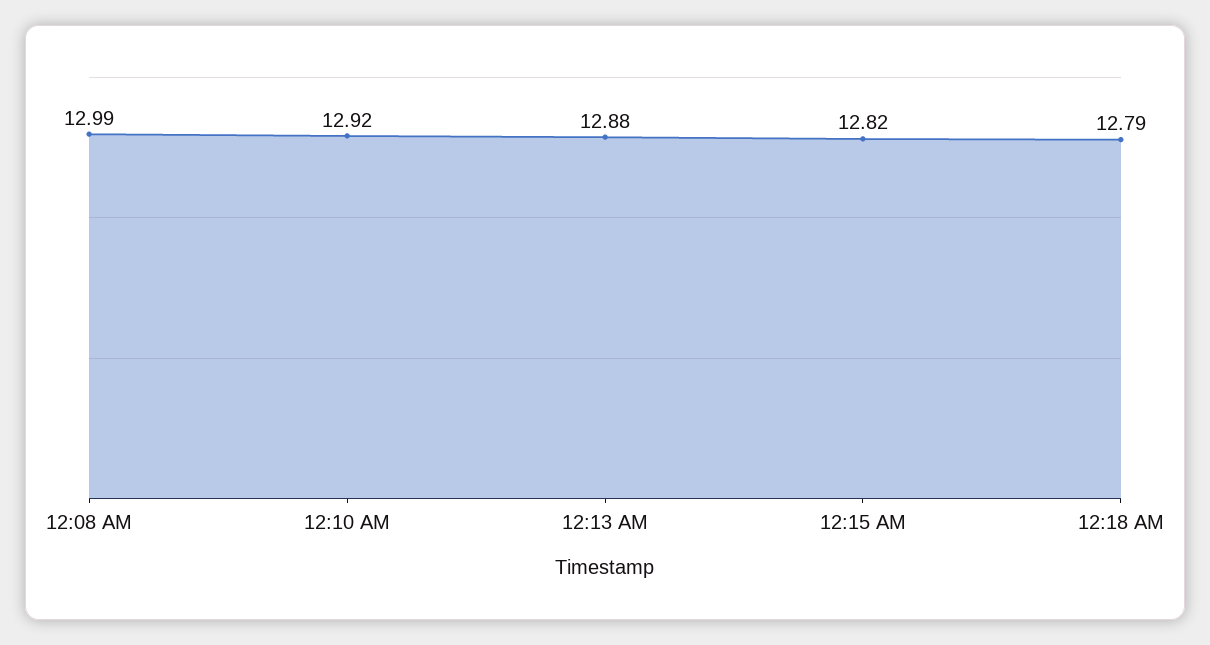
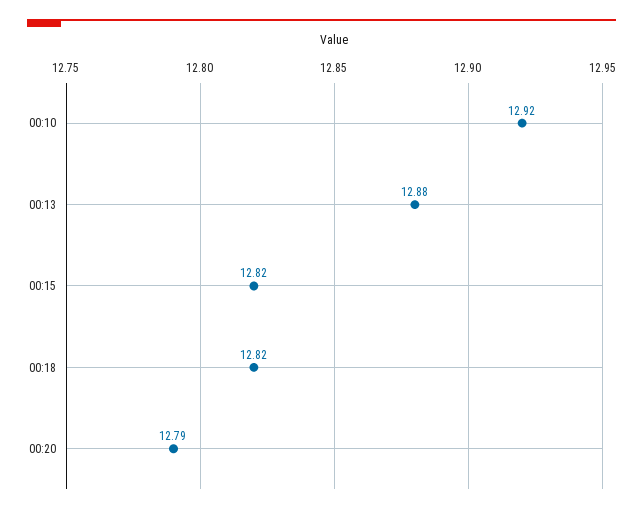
12:08 AM: 12.99 -> none
12:18 AM: 12.79 -> 12.82
00:20: none -> 12.79

